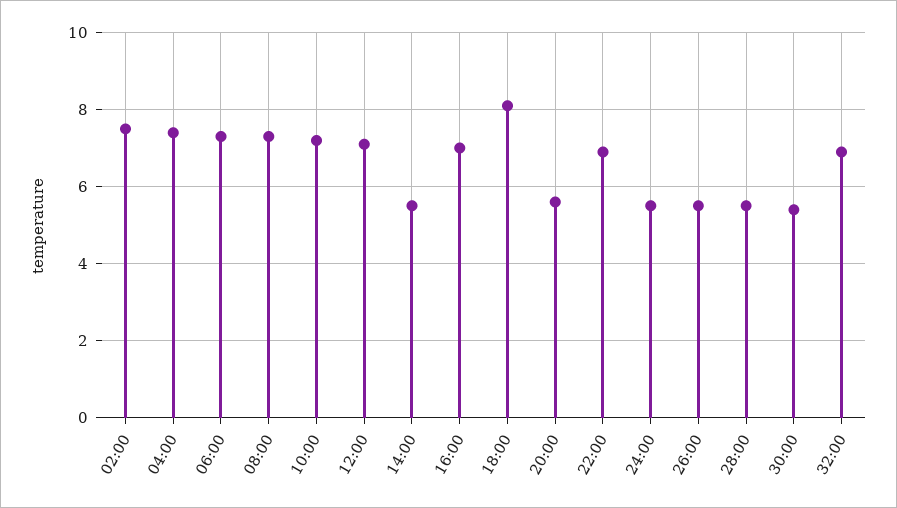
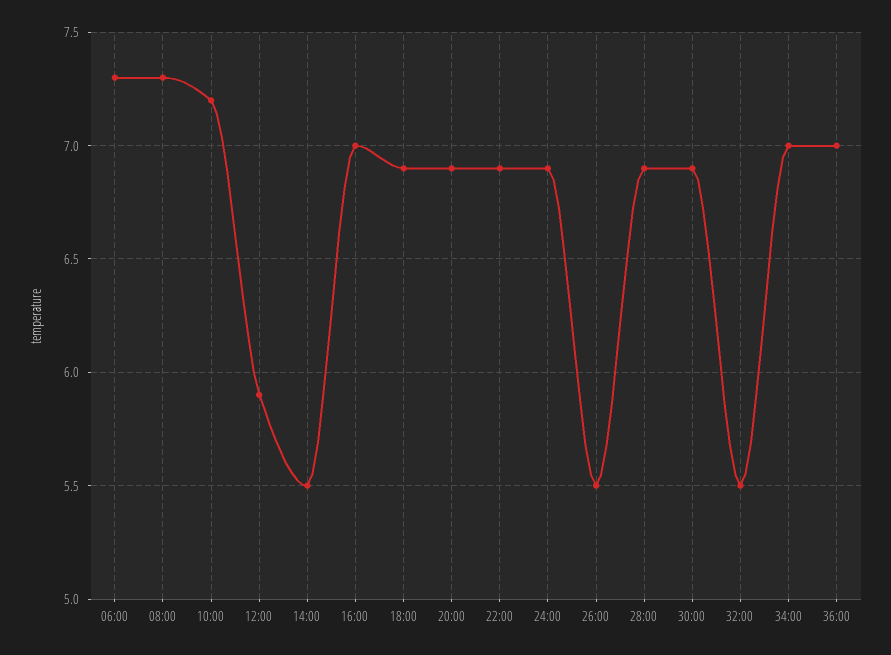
02:00: 7.5 -> none
04:00: 7.5 -> none
12:00: 7 -> 5.9
18:00: 8 -> 6.9
20:00: 5.5 -> 6.9
24:00: 5.5 -> 6.9
28:00: 5.5 -> 6.9
30:00: 5.5 -> 6.9
32:00: 7 -> 5.5
34:00: none -> 7
36:00: none -> 7

